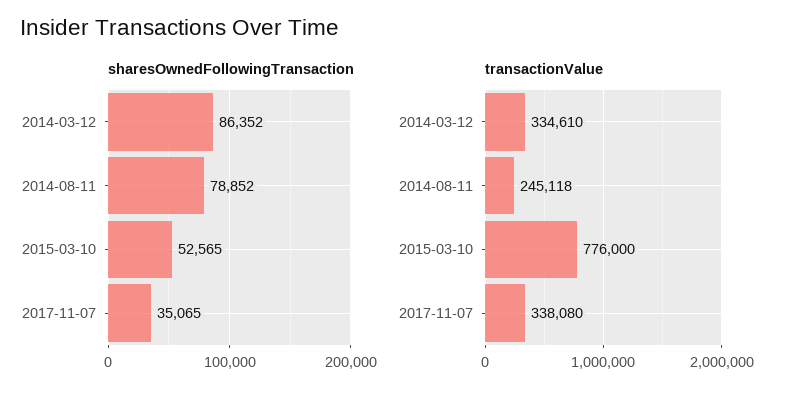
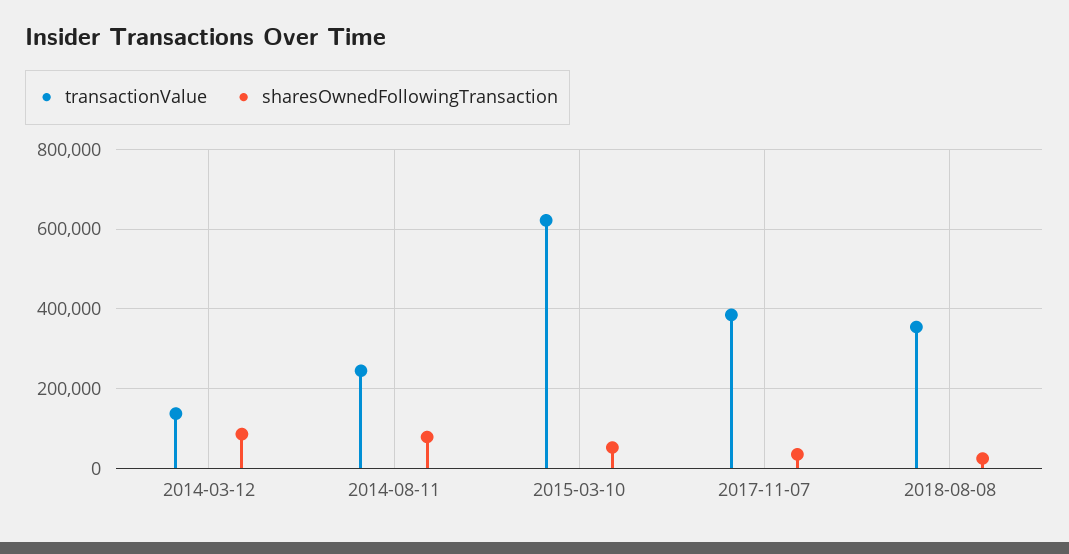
transactionValue, 2014-03-12: 334610 -> 140000
transactionValue, 2015-03-10: 776000 -> 620000
transactionValue, 2017-11-07: 338080 -> 380000
transactionValue, 2018-08-08: none -> 360000
sharesOwnedFollowingTransaction, 2018-08-08: none -> 20000

